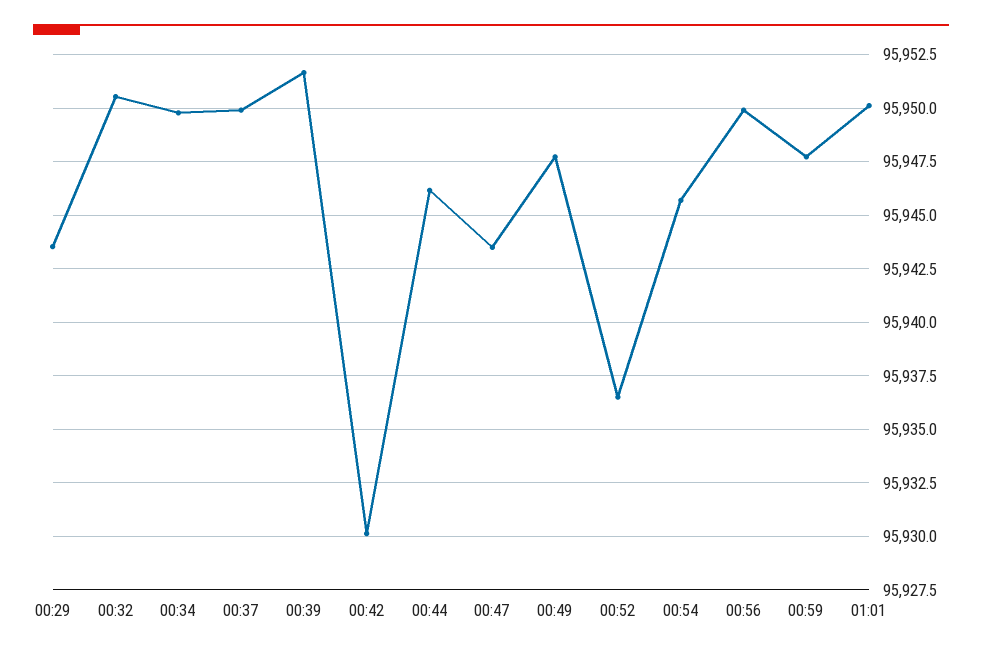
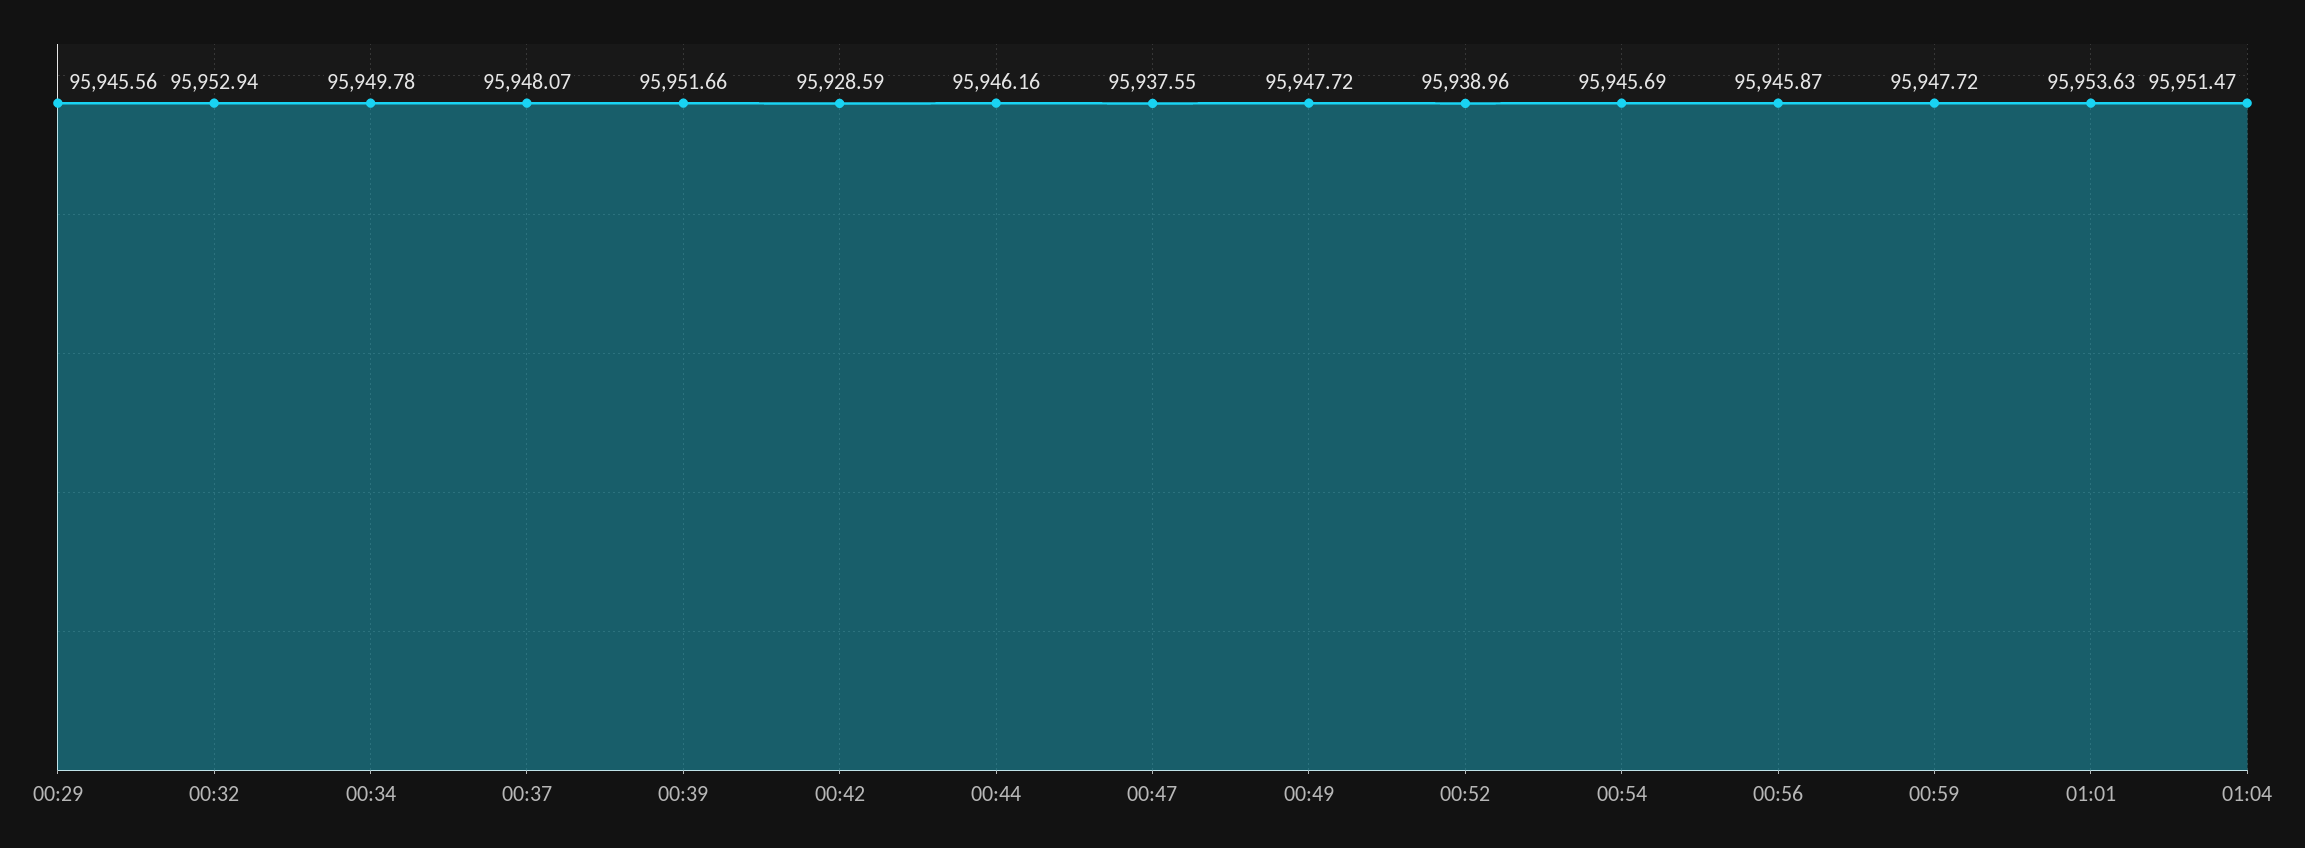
00:29: 95943.5 -> 95945.56
00:32: 95950.5 -> 95952.94
00:37: 95950 -> 95948.07
00:42: 95930 -> 95928.59
00:47: 95943.5 -> 95937.55
00:52: 95936.5 -> 95938.96
00:56: 95950 -> 95945.87
01:01: 95950 -> 95953.63
01:04: none -> 95951.47

